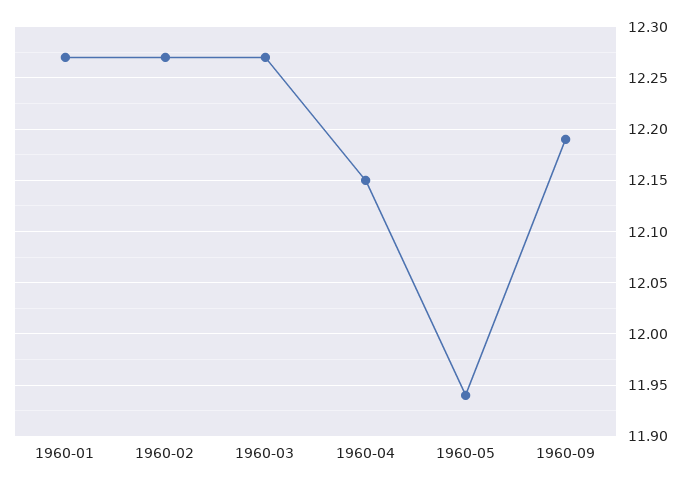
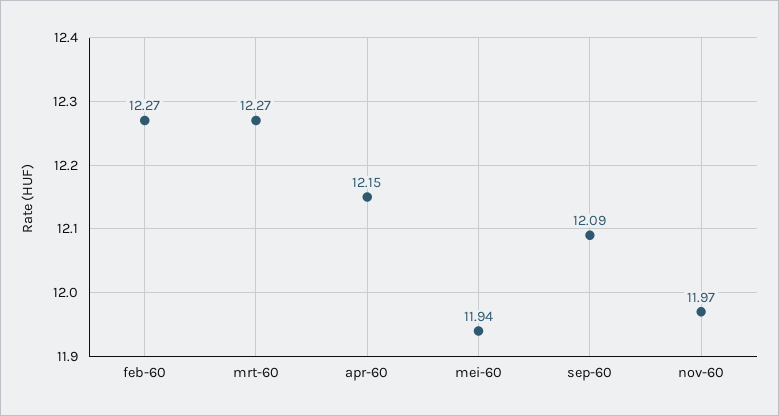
1960-01: 12.27 -> none
1960-09: 12.19 -> 12.09
nov-60: none -> 11.97

